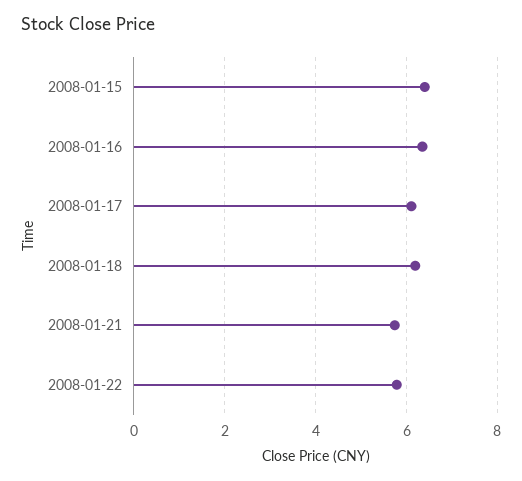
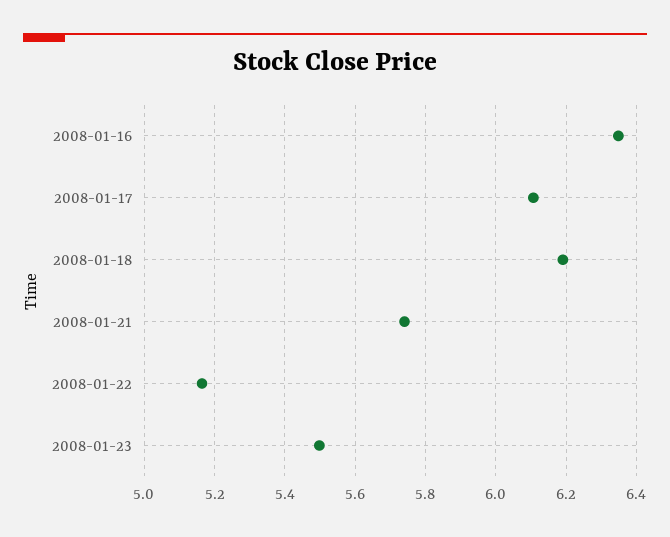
2008-01-15: 6.4 -> none
2008-01-22: 5.8 -> 5.16
2008-01-23: none -> 5.5

